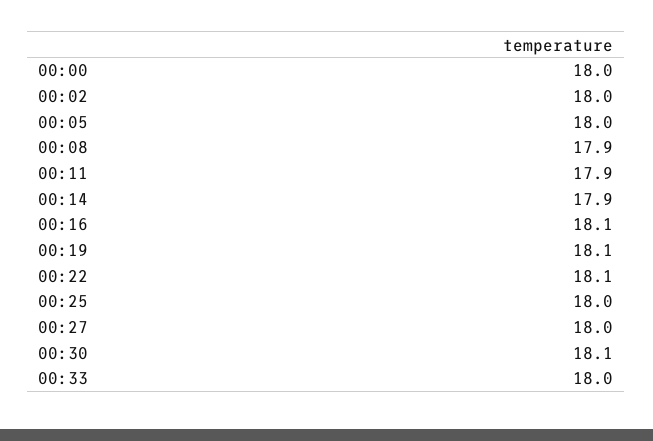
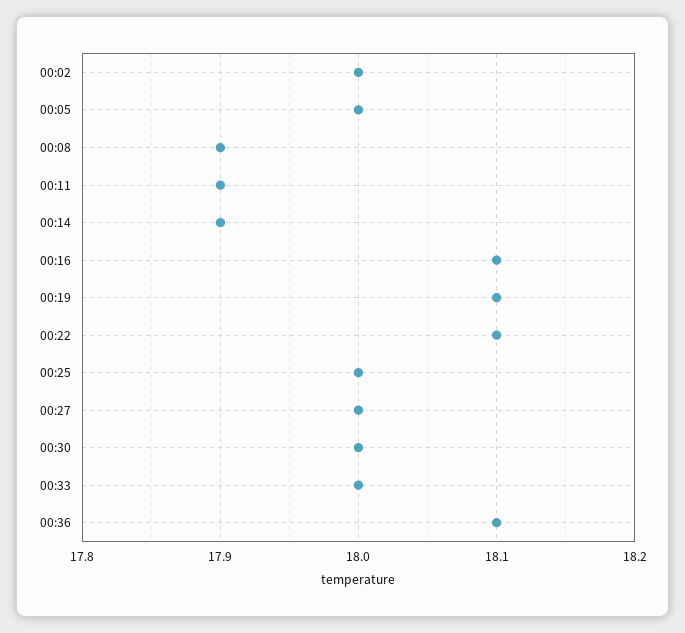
00:00: 18 -> none
00:30: 18.1 -> 18
00:36: none -> 18.1

